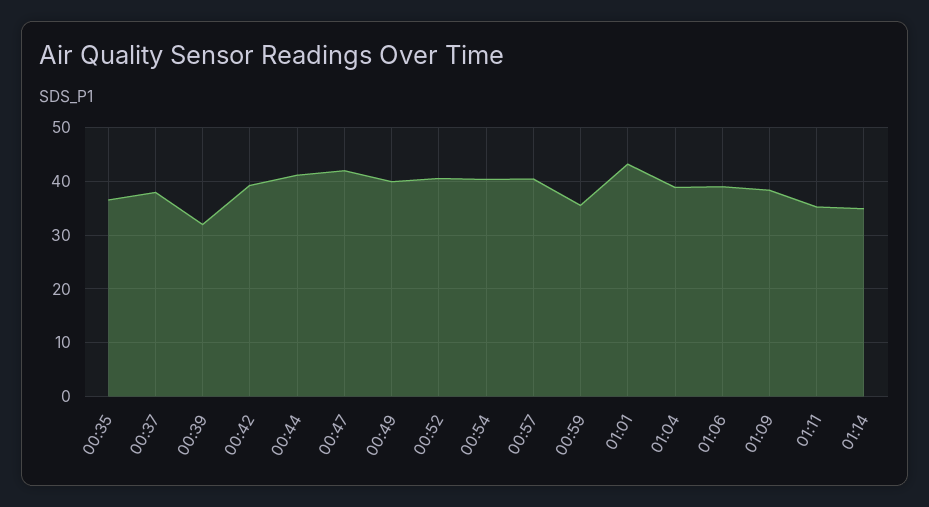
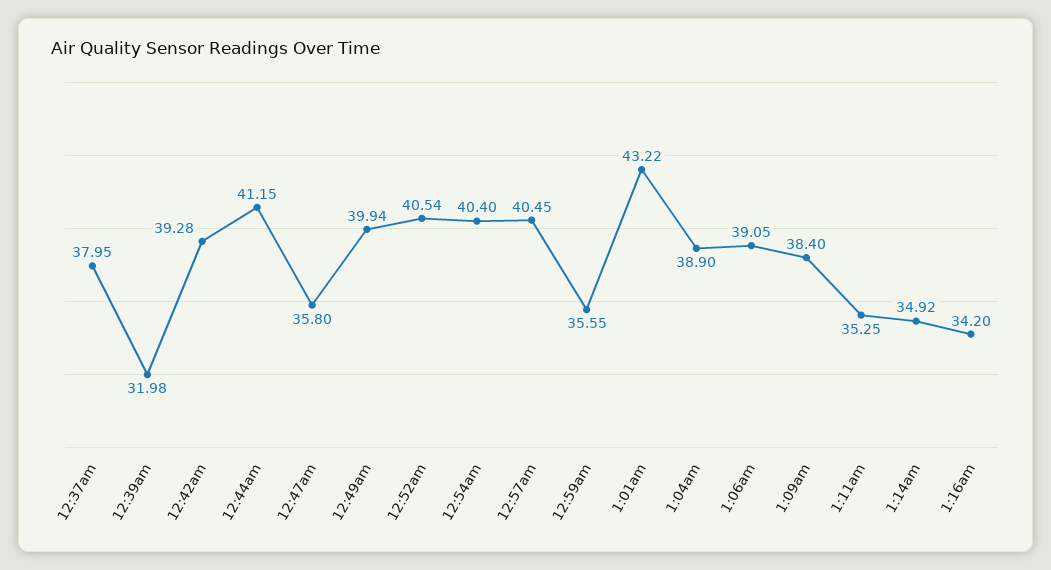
00:35: 36 -> none
00:47: 42 -> 35.8
1:16am: none -> 34.2

